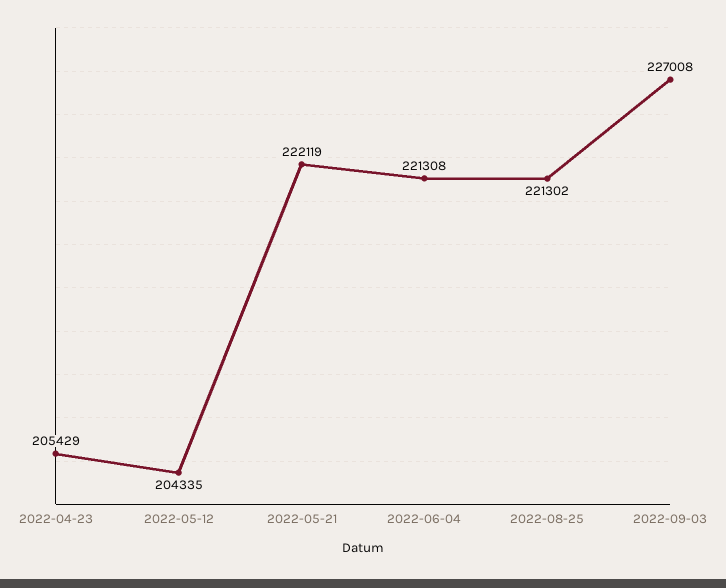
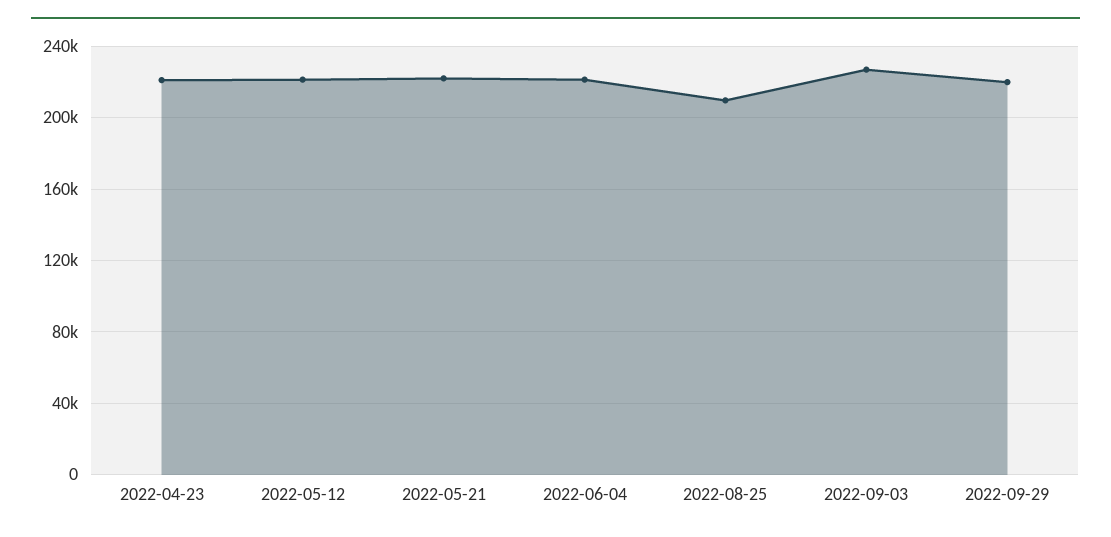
2022-04-23: 205429 -> 220000
2022-05-12: 204335 -> 220000
2022-08-25: 221302 -> 210000
2022-09-29: none -> 220000

